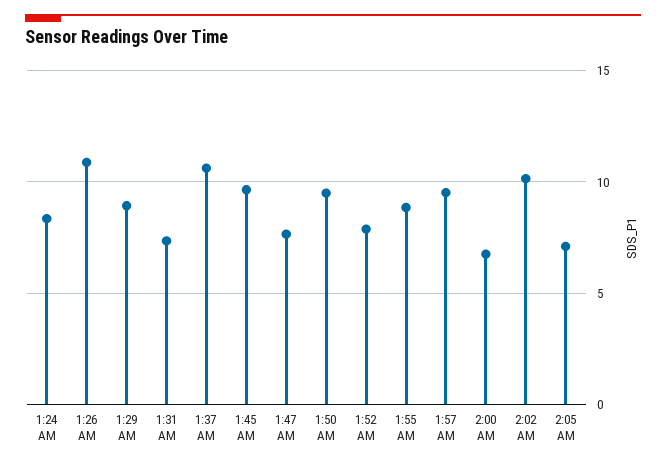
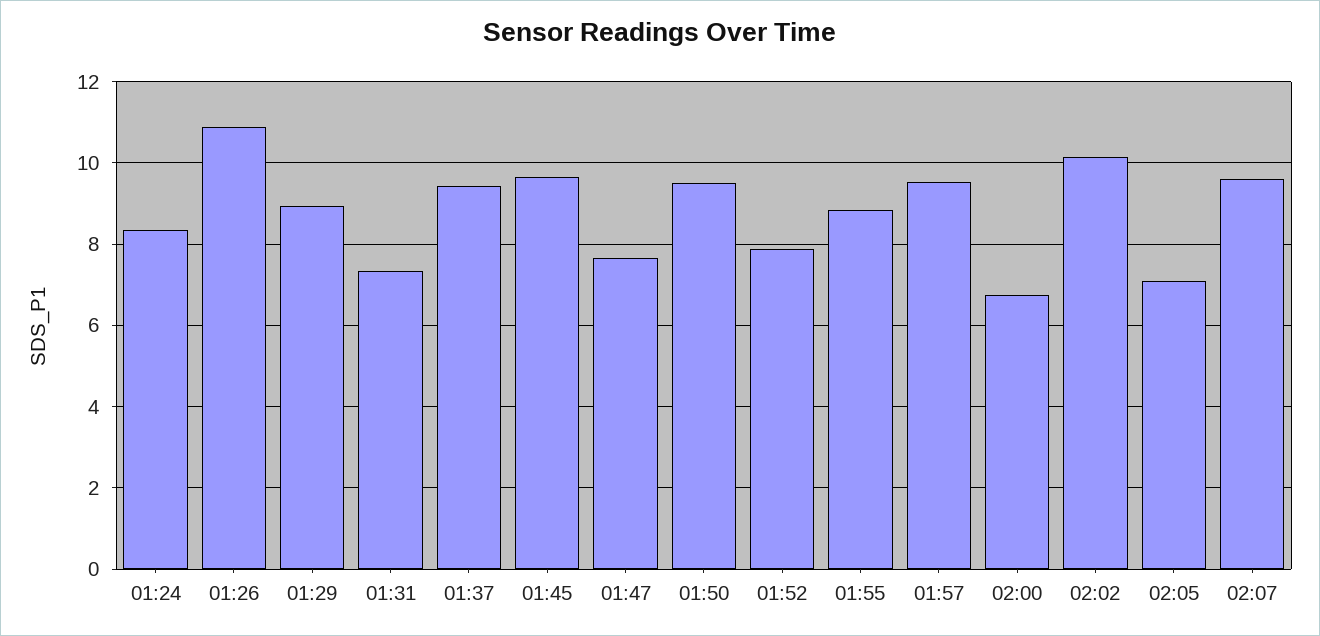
1:37 AM: 10.5 -> 9.4
02:07: none -> 9.6

